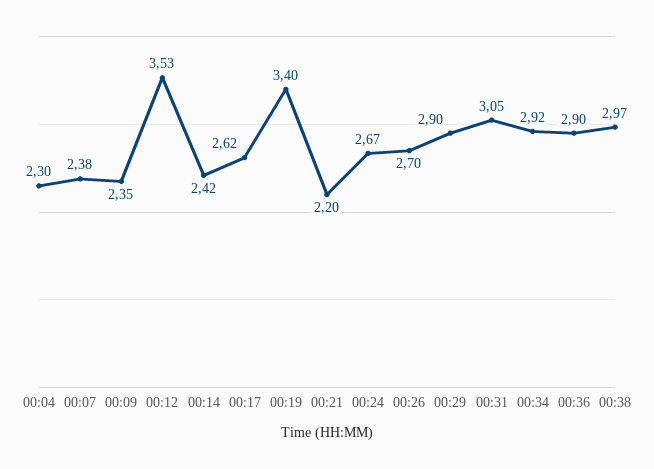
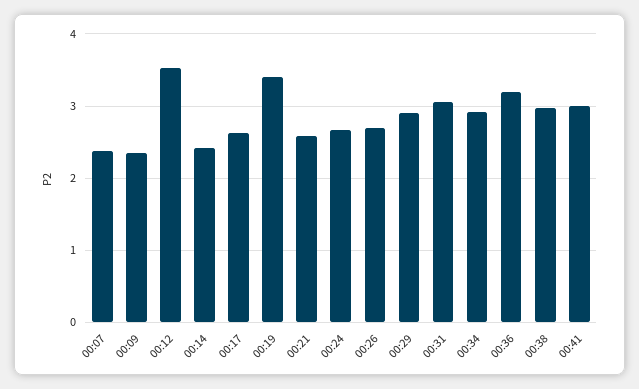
00:04: 2.3 -> none
00:21: 2.2 -> 2.6
00:36: 2.9 -> 3.2
00:41: none -> 3

